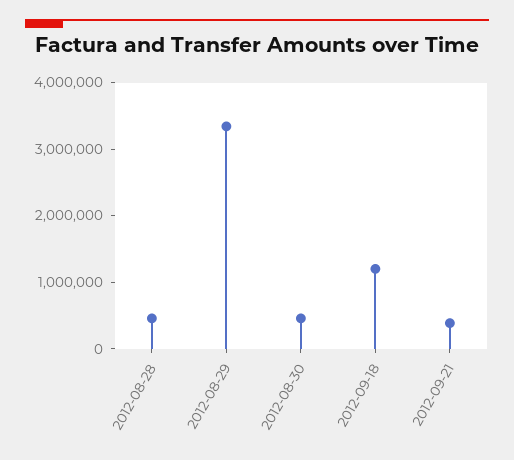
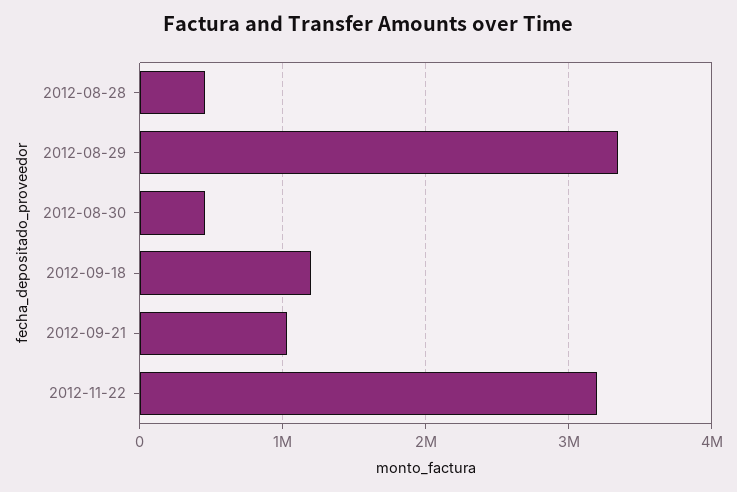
2012-09-21: 400000 -> 1000000
2012-11-22: none -> 3200000

